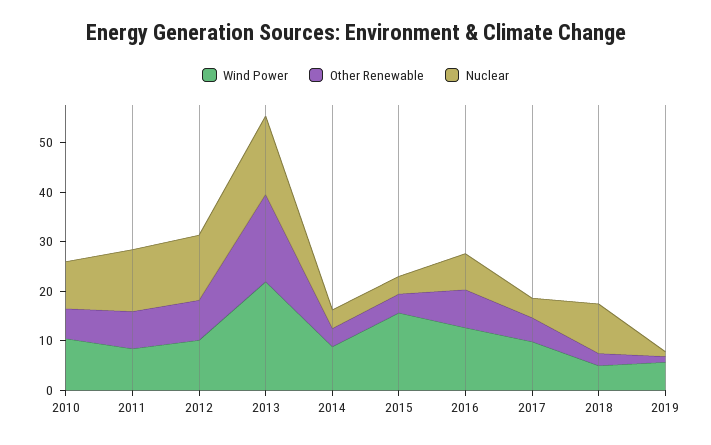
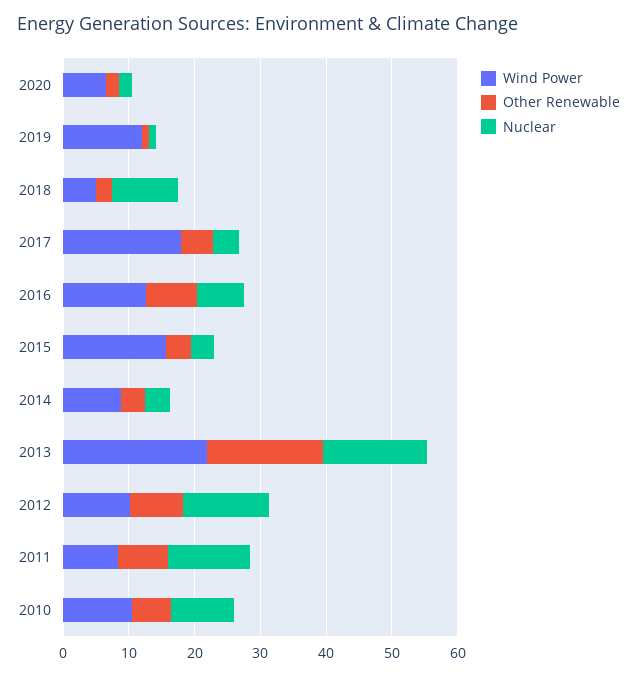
Wind Power, 2017: 10 -> 18
Wind Power, 2019: 6 -> 12
Wind Power, 2020: none -> 6
Other Renewable, 2020: none -> 2
Nuclear, 2020: none -> 2

